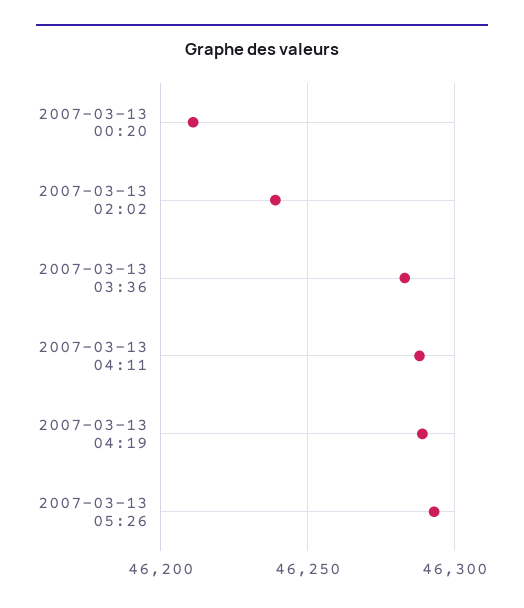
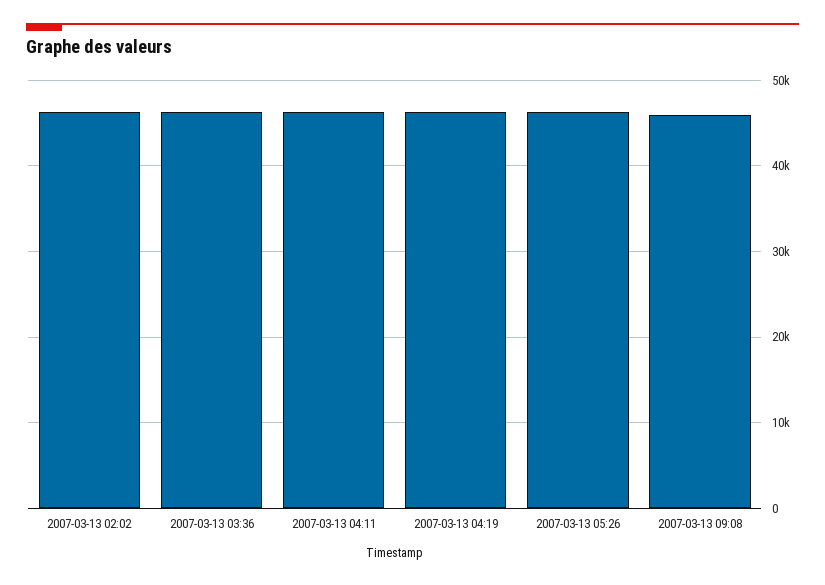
2007-03-13 00:20: 46210 -> none
2007-03-13 09:08: none -> 46000

